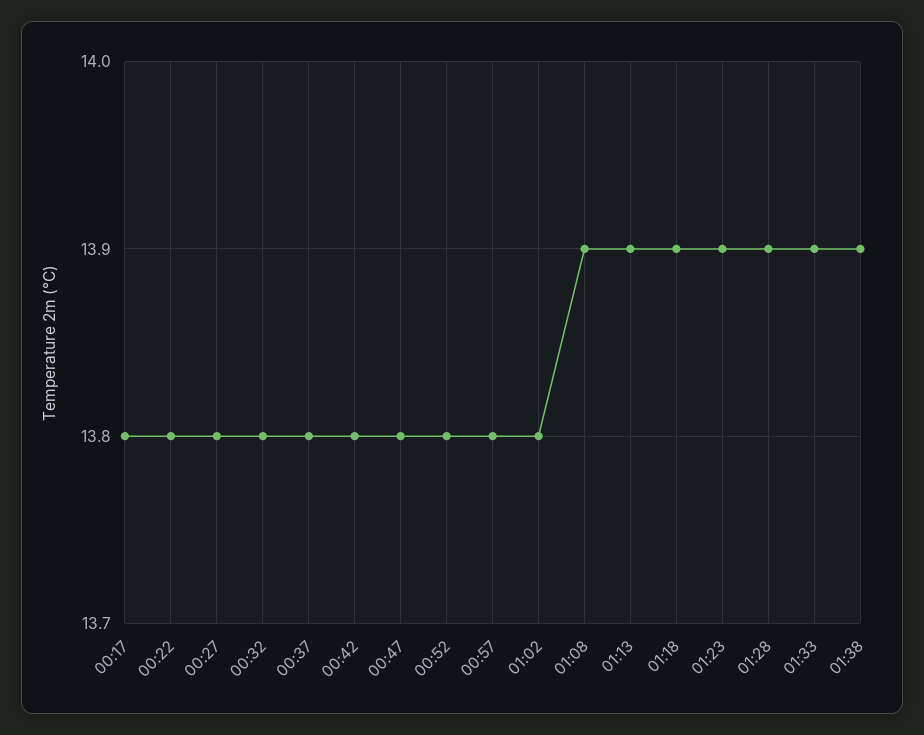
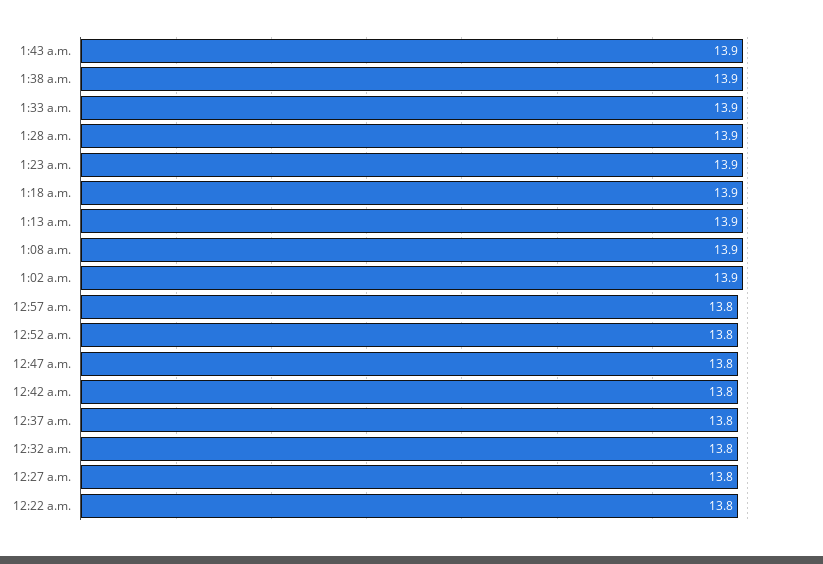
00:17: 13.8 -> none
01:02: 13.8 -> 13.9
1:43 a.m.: none -> 13.9

